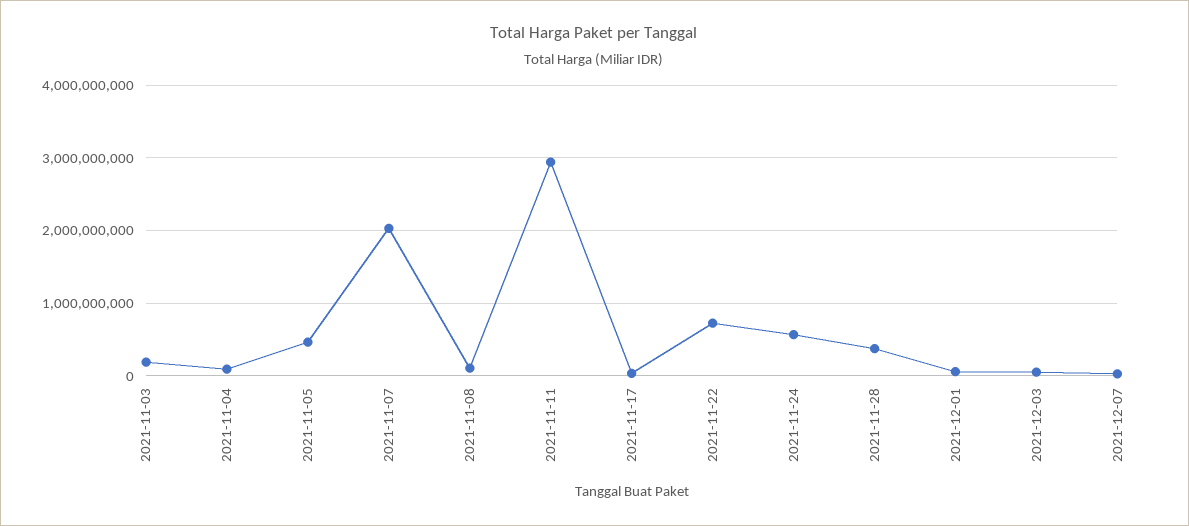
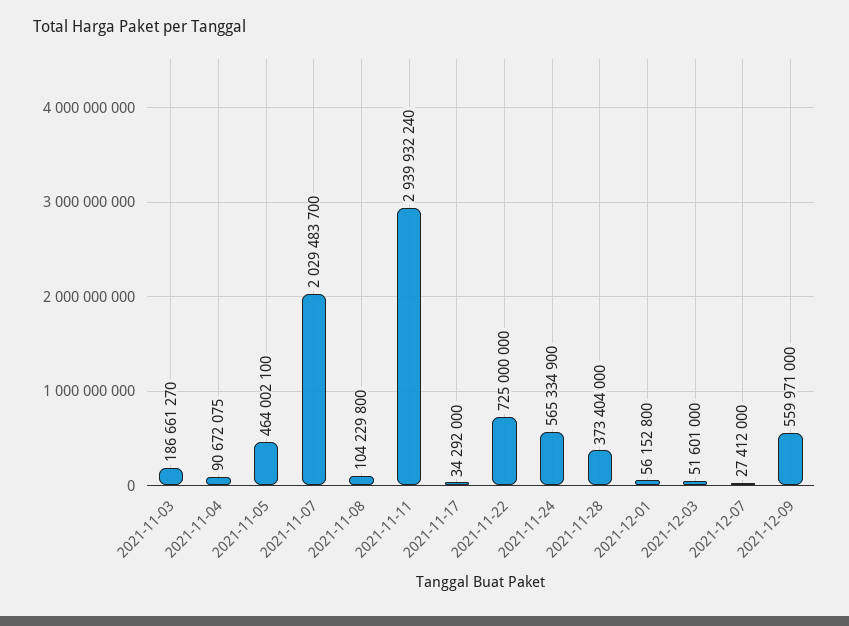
2021-12-09: none -> 559971000

